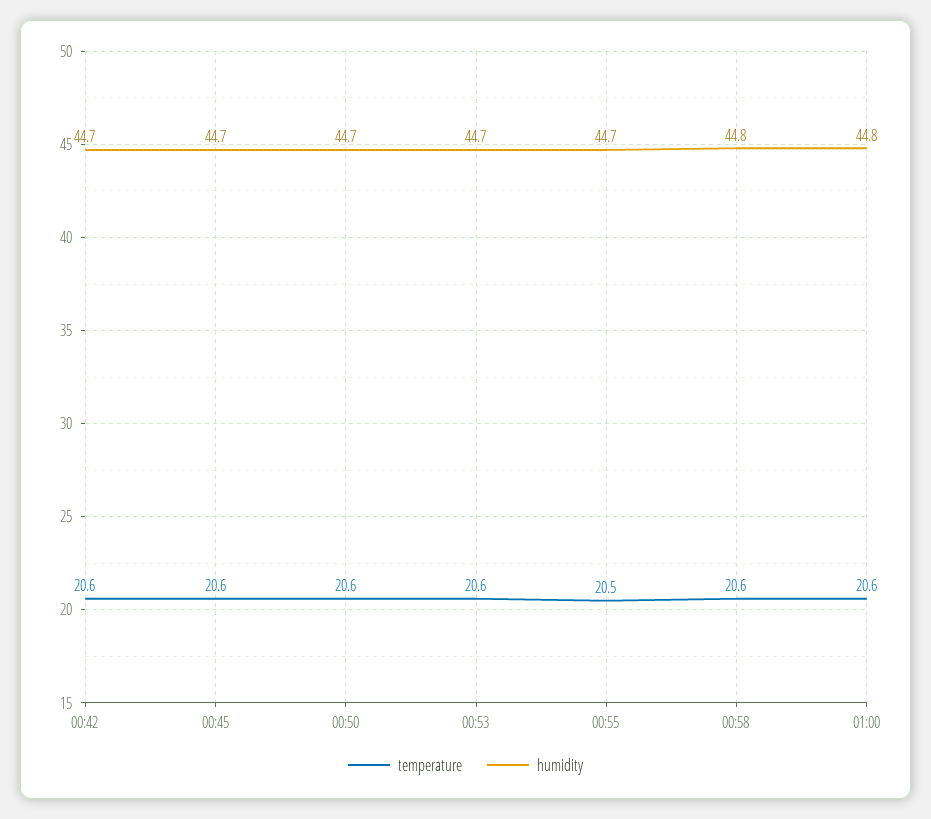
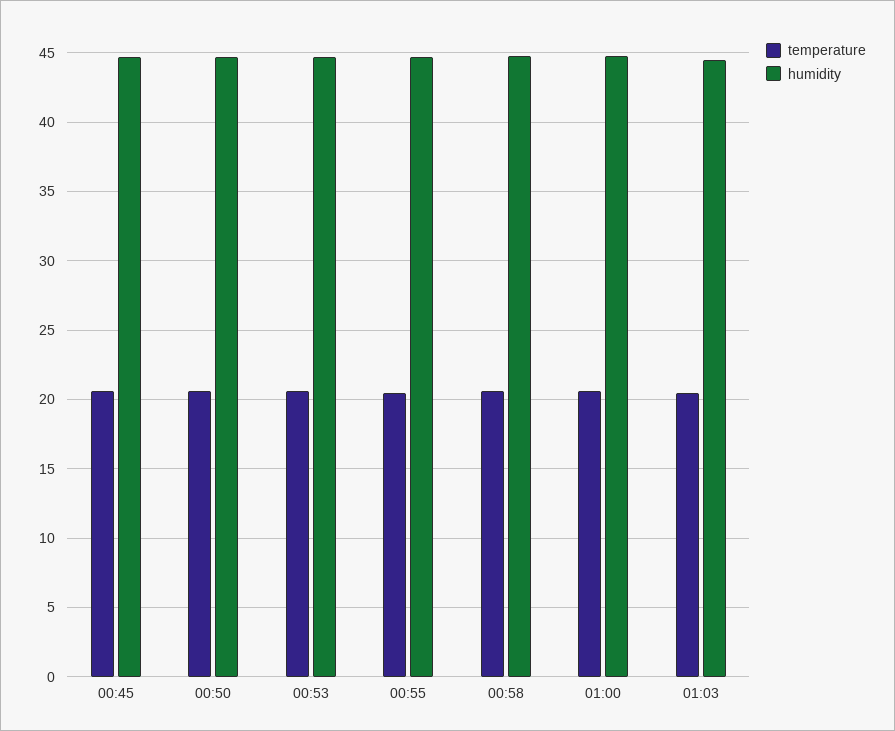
temperature, 00:42: 20.6 -> none
humidity, 00:42: 44.7 -> none
temperature, 01:03: none -> 20.5
humidity, 01:03: none -> 44.5

